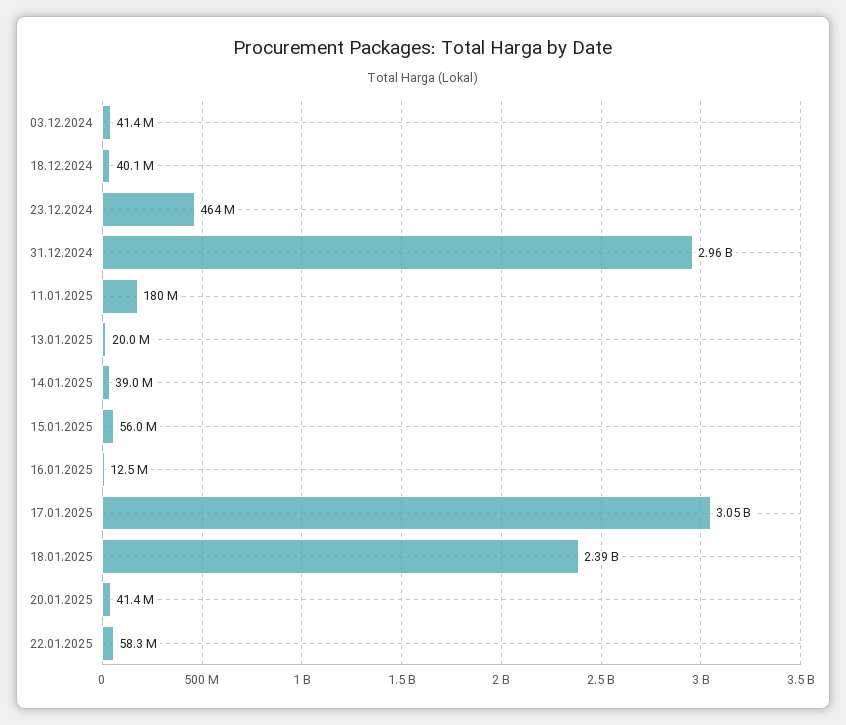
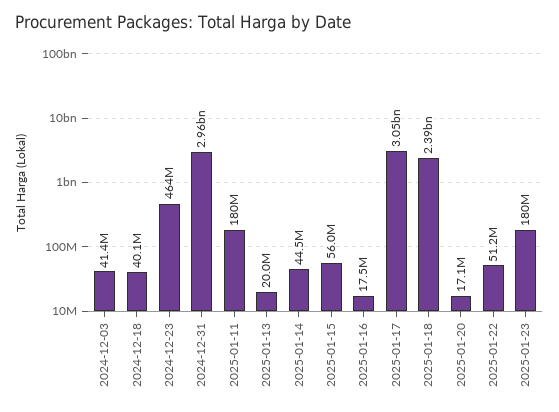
14.01.2025: 39000000 -> 44500000
16.01.2025: 12500000 -> 17500000
20.01.2025: 41400000 -> 17100000
22.01.2025: 58300000 -> 51200000
2025-01-23: none -> 180000000

